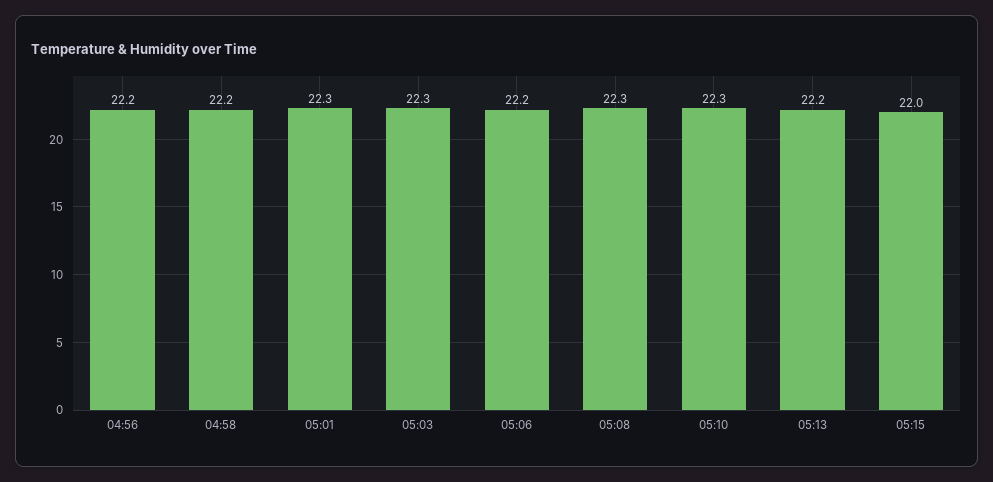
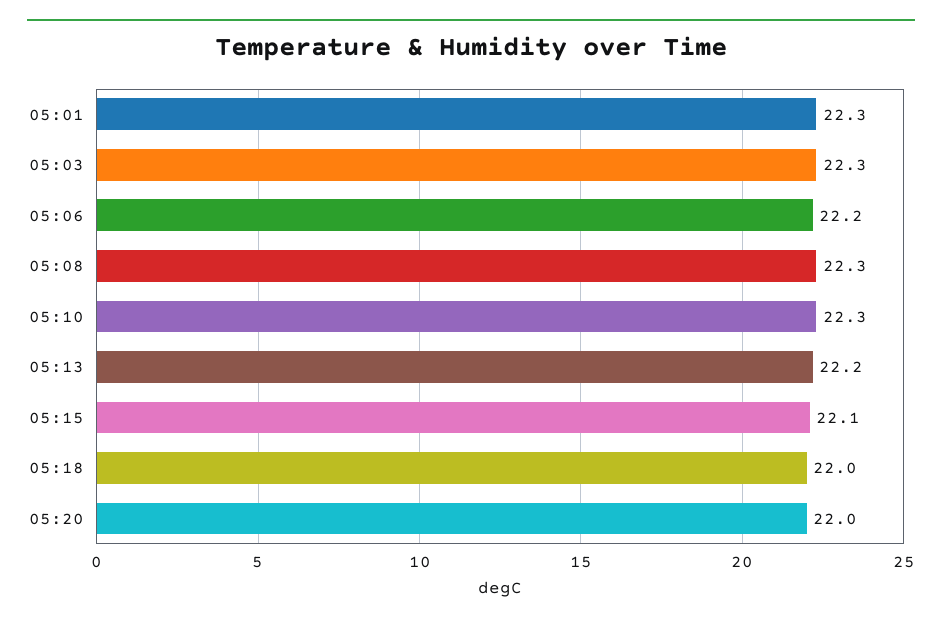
04:56: 22.2 -> none
04:58: 22.2 -> none
05:15: 22 -> 22.1
05:18: none -> 22
05:20: none -> 22

